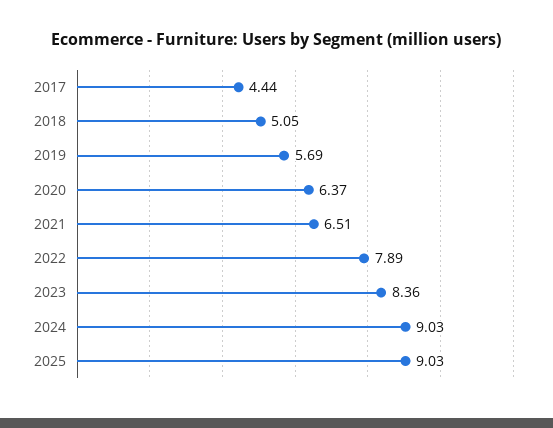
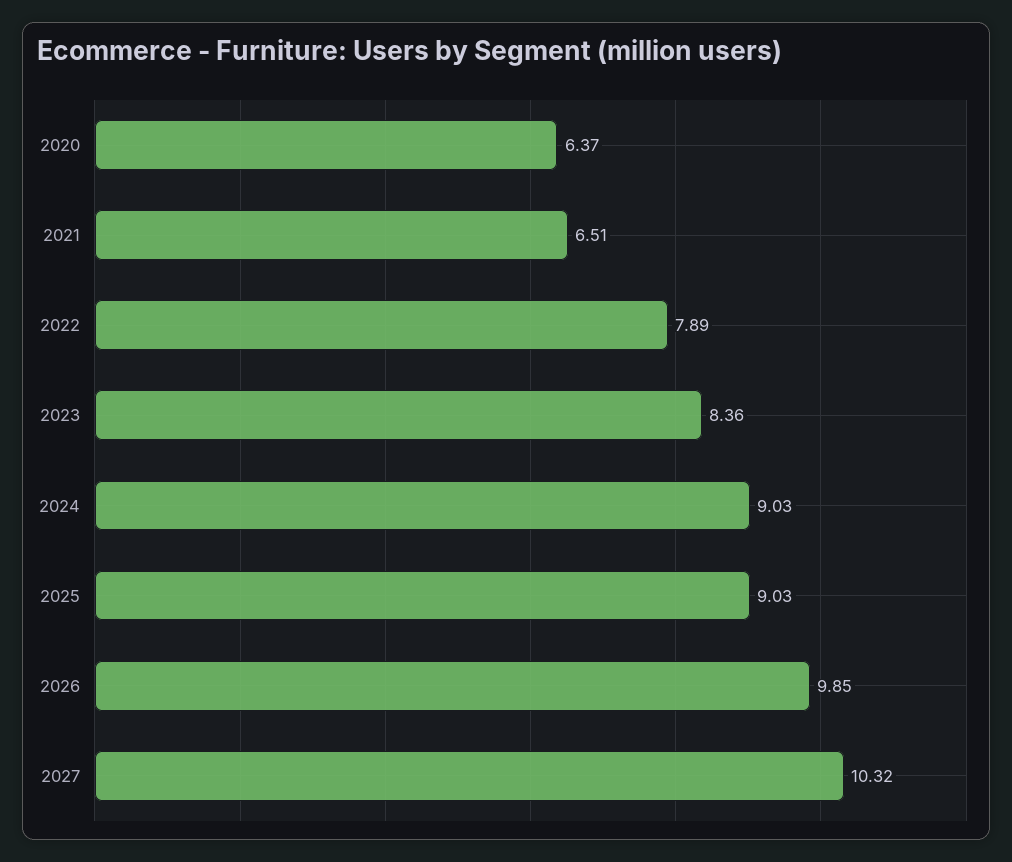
2017: 4.44 -> none
2018: 5.05 -> none
2019: 5.69 -> none
2026: none -> 9.85
2027: none -> 10.32

